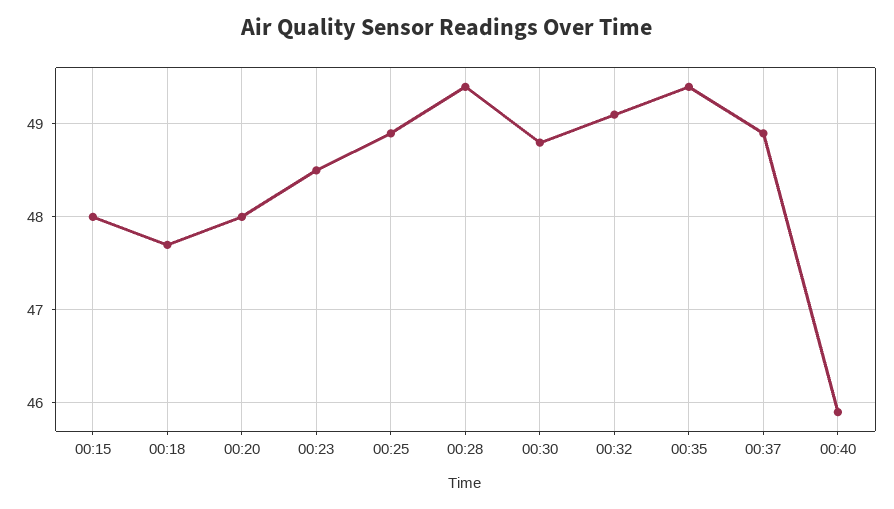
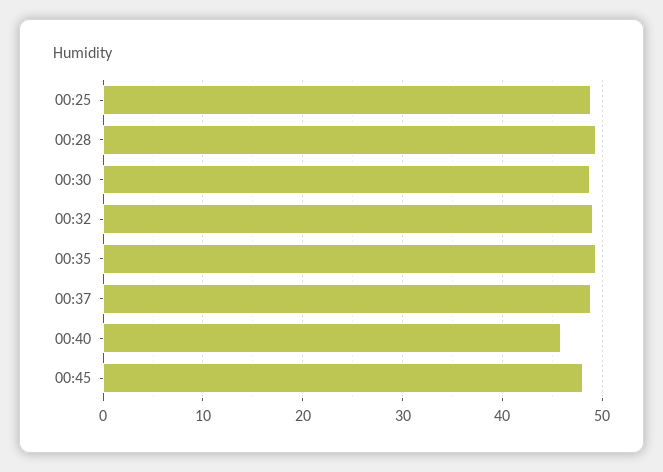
00:15: 48 -> none
00:18: 47.7 -> none
00:20: 48 -> none
00:23: 48.5 -> none
00:45: none -> 48

